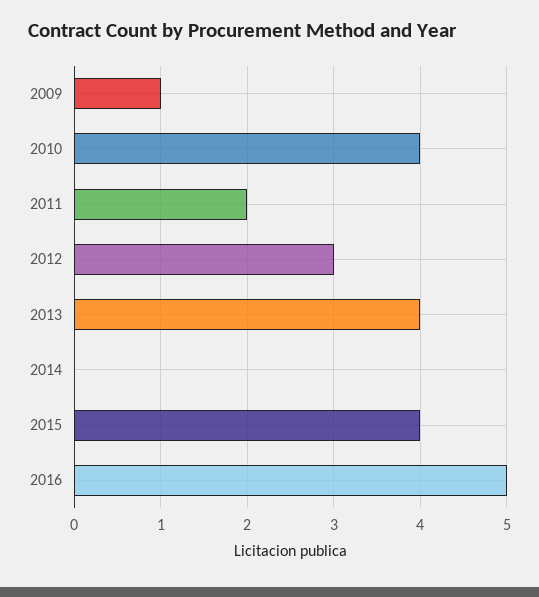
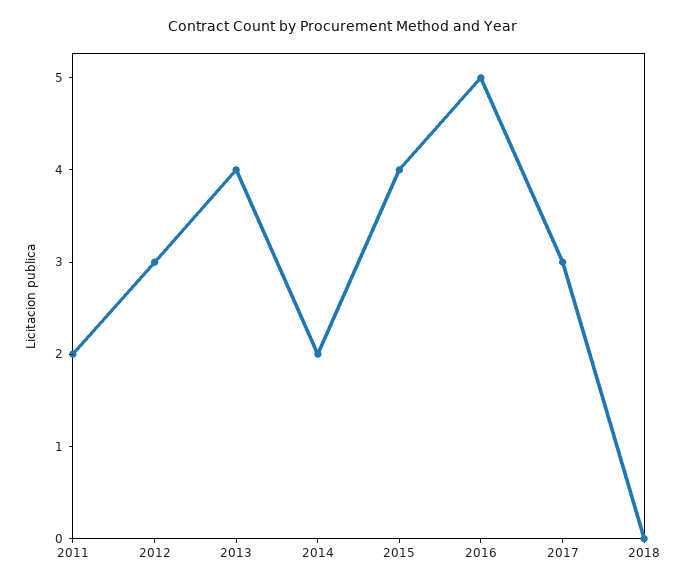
2009: 1 -> none
2010: 4 -> none
2014: 0 -> 2
2017: none -> 3
2018: none -> 0

